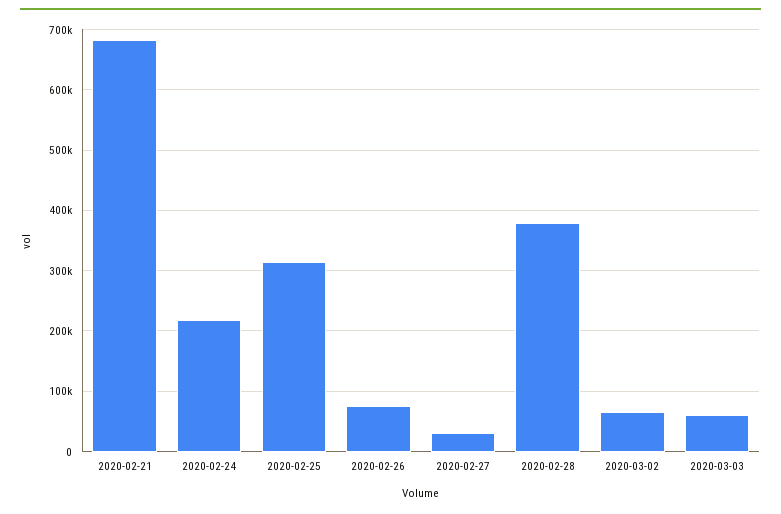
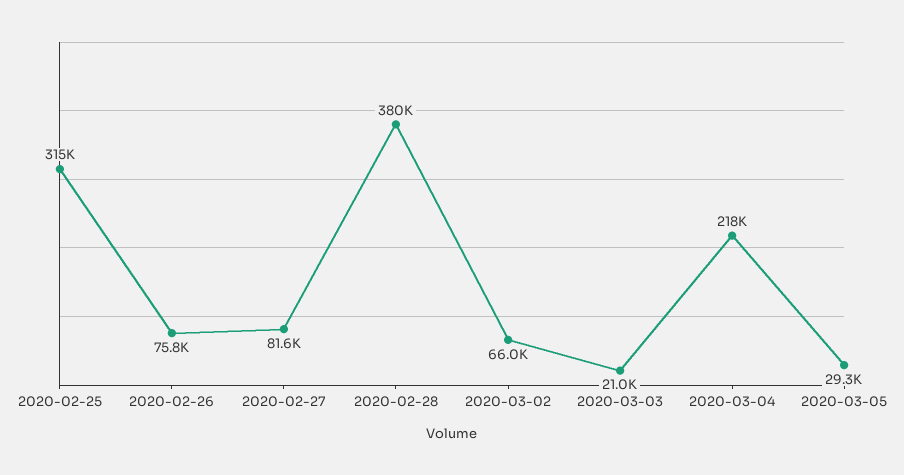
2020-02-21: 680000 -> none
2020-02-24: 220000 -> none
2020-02-27: 30000 -> 81600
2020-03-03: 60000 -> 21000
2020-03-04: none -> 218000
2020-03-05: none -> 29300

